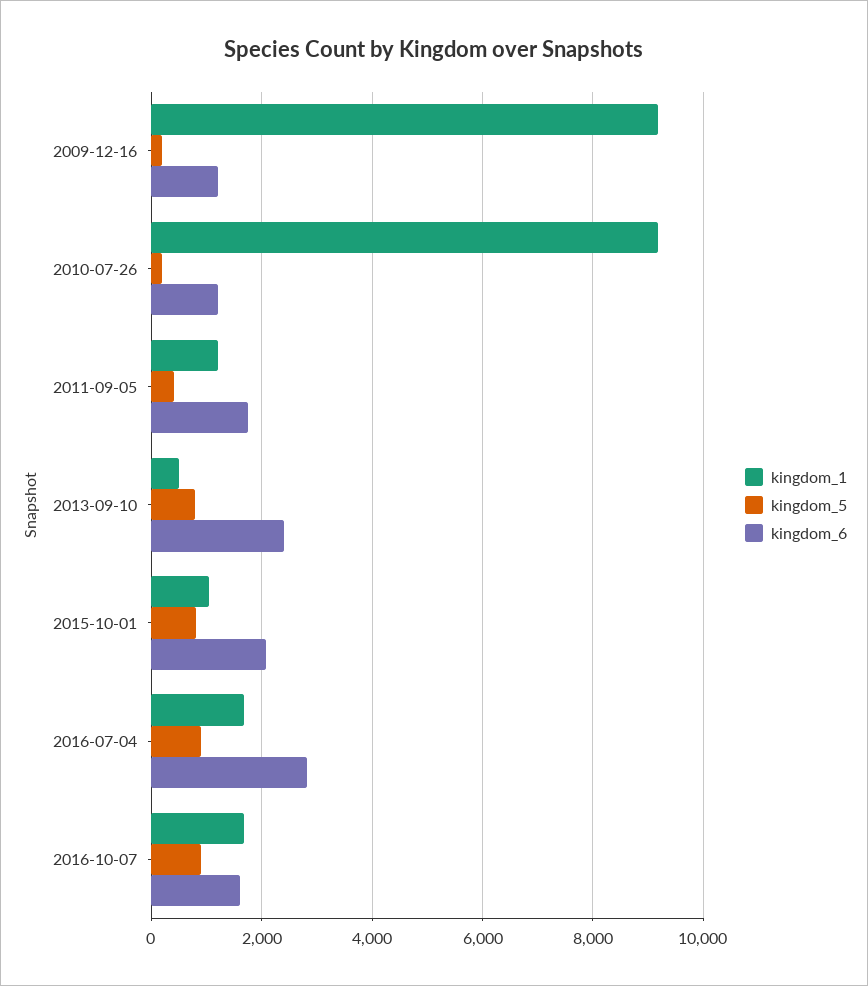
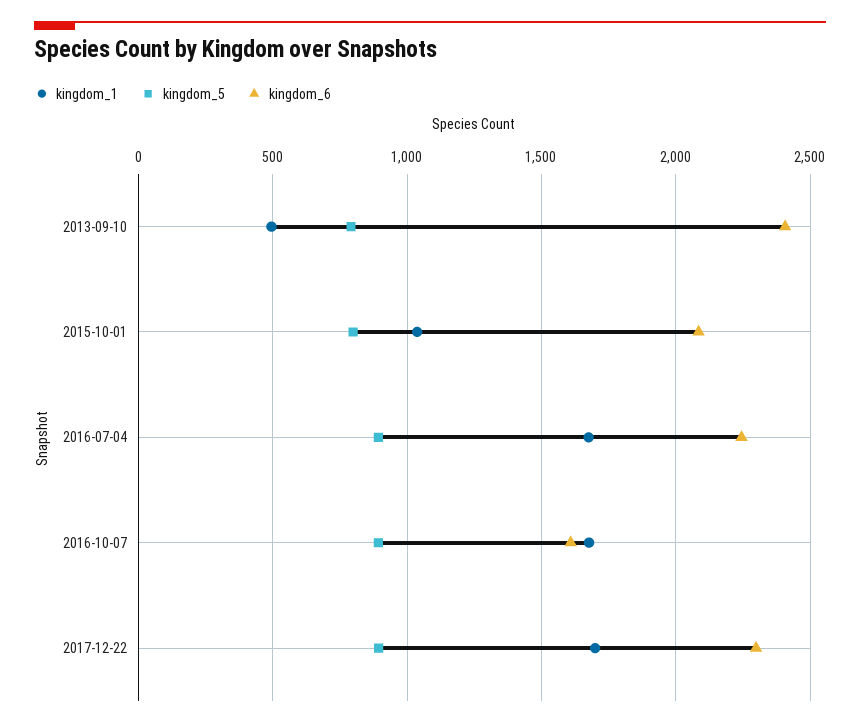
kingdom_1, 2009-12-16: 9200 -> none
kingdom_5, 2009-12-16: 200 -> none
kingdom_6, 2009-12-16: 1200 -> none
kingdom_1, 2010-07-26: 9200 -> none
kingdom_5, 2010-07-26: 200 -> none
kingdom_6, 2010-07-26: 1200 -> none
kingdom_1, 2011-09-05: 1200 -> none
kingdom_5, 2011-09-05: 400 -> none
kingdom_6, 2011-09-05: 1800 -> none
kingdom_6, 2016-07-04: 2800 -> 2250
kingdom_1, 2017-12-22: none -> 1700
kingdom_5, 2017-12-22: none -> 900
kingdom_6, 2017-12-22: none -> 2300

